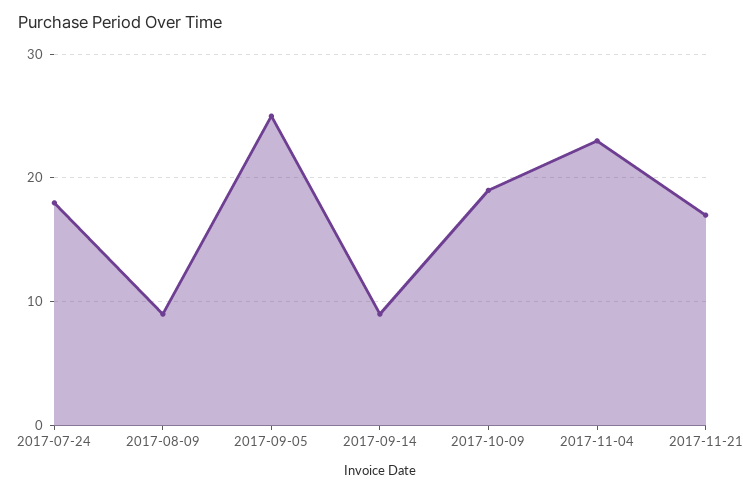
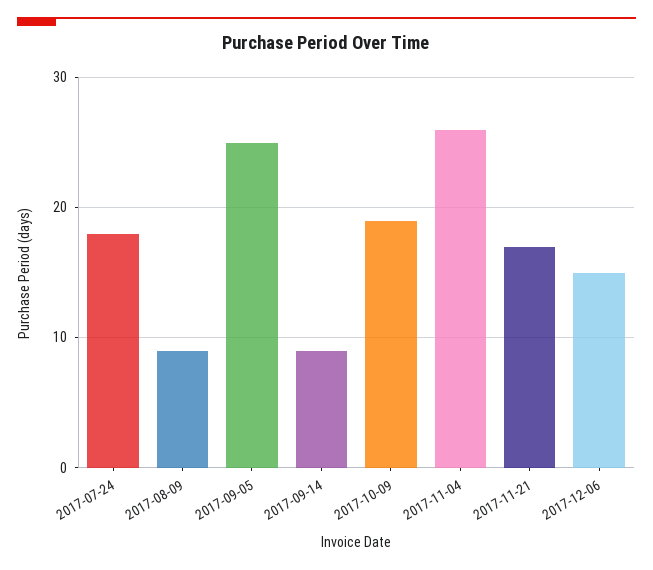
2017-11-04: 23 -> 26
2017-12-06: none -> 15

